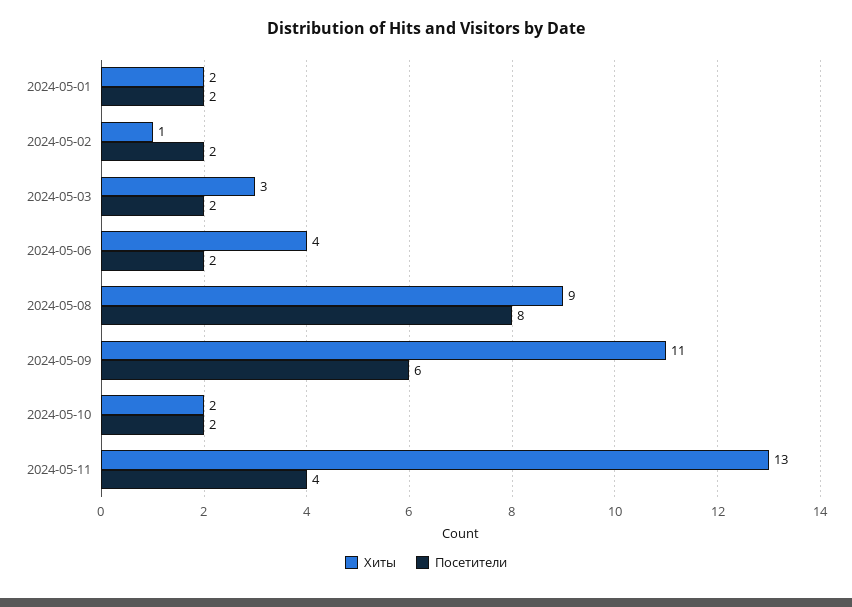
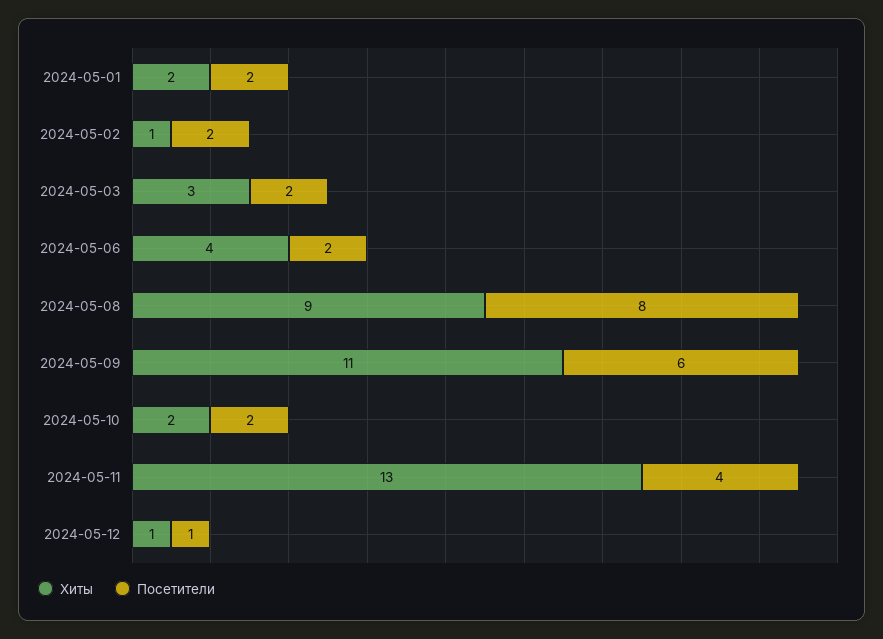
Хиты, 2024-05-12: none -> 1
Посетители, 2024-05-12: none -> 1

